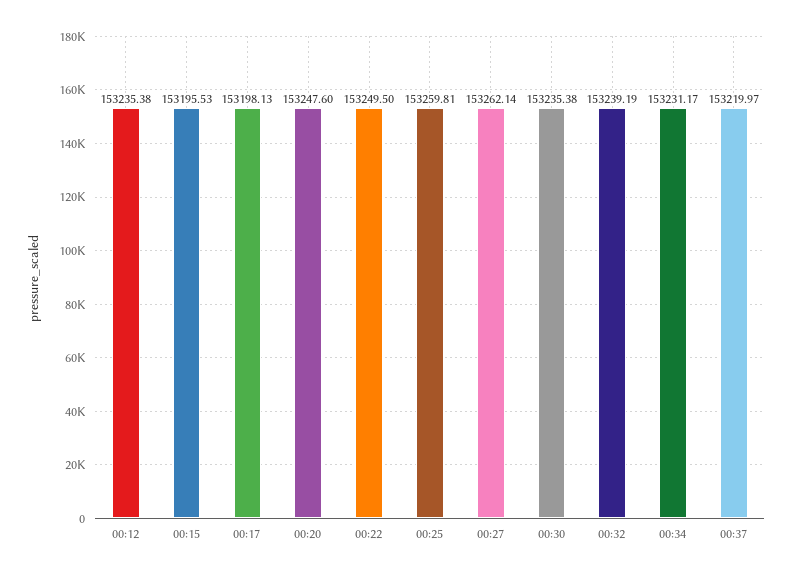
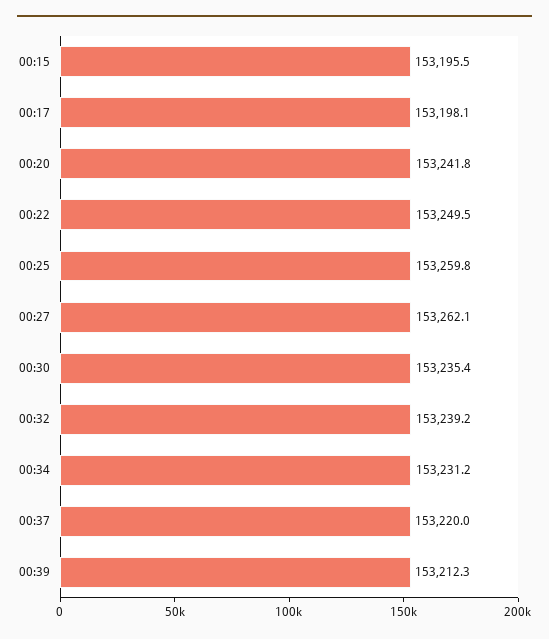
00:12: 153235.38 -> none
00:20: 153247.6 -> 153241.8
00:39: none -> 153212.3

